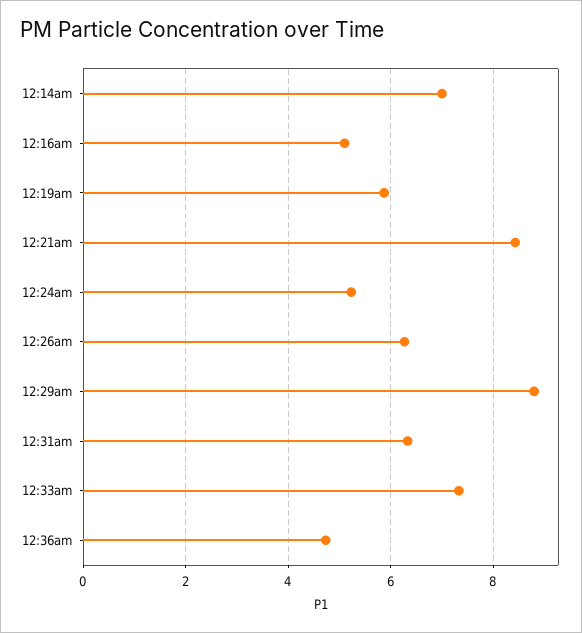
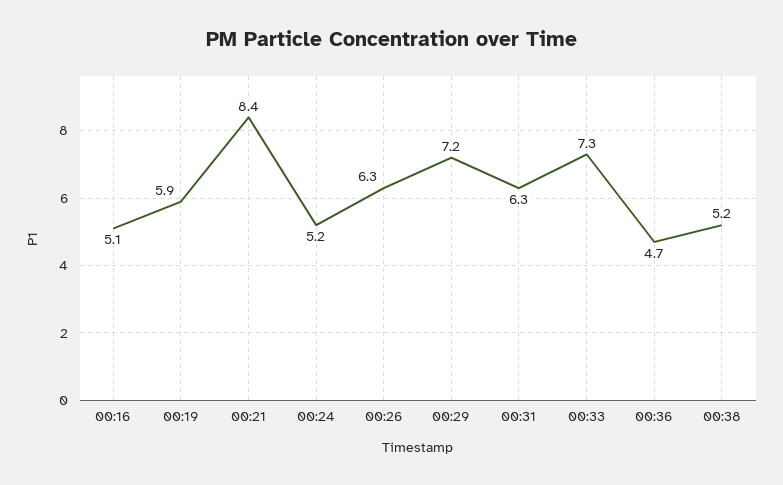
12:14am: 7 -> none
12:29am: 8.8 -> 7.2
00:38: none -> 5.2

